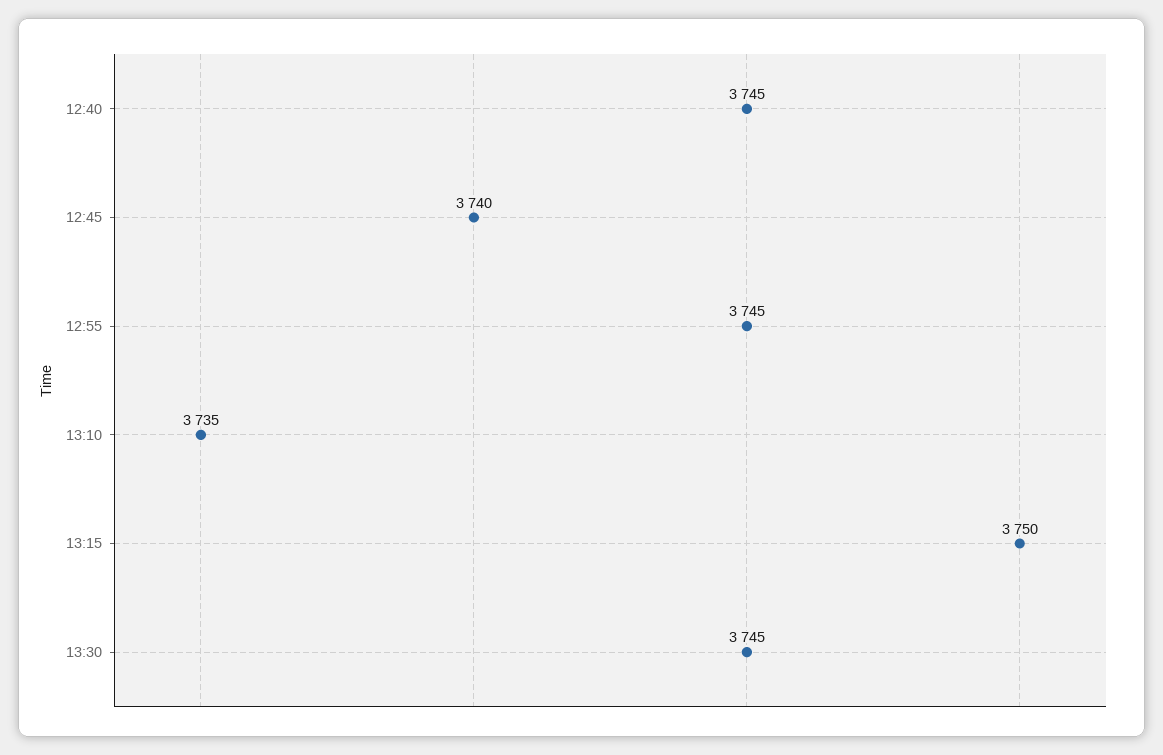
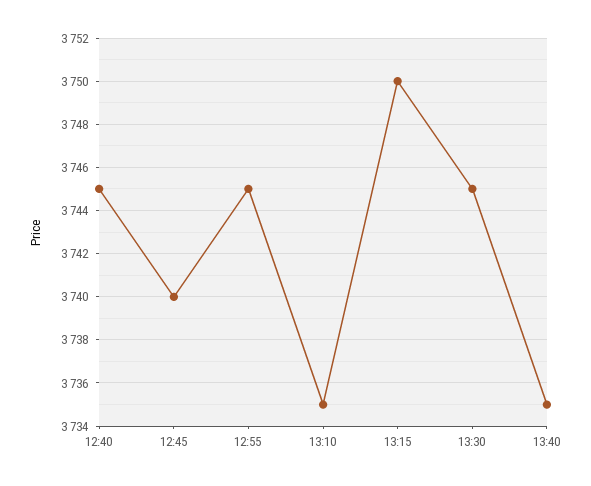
13:40: none -> 3735

